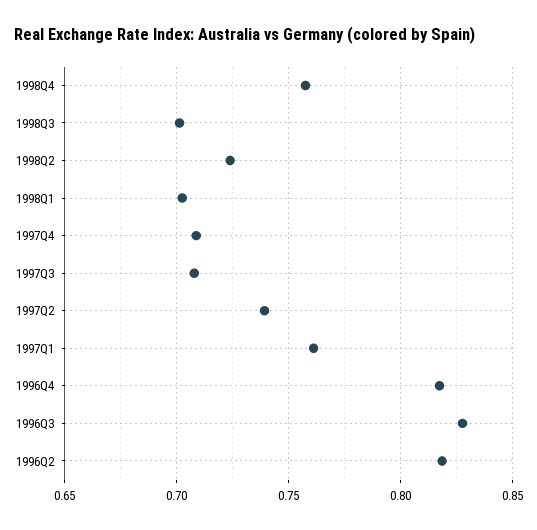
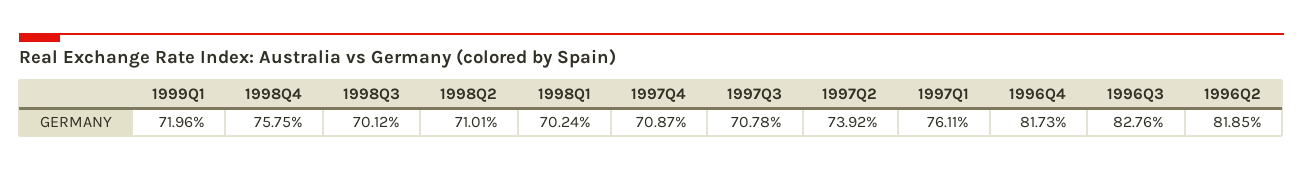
1998Q2: 0.725 -> 0.7101
1999Q1: none -> 0.7196

